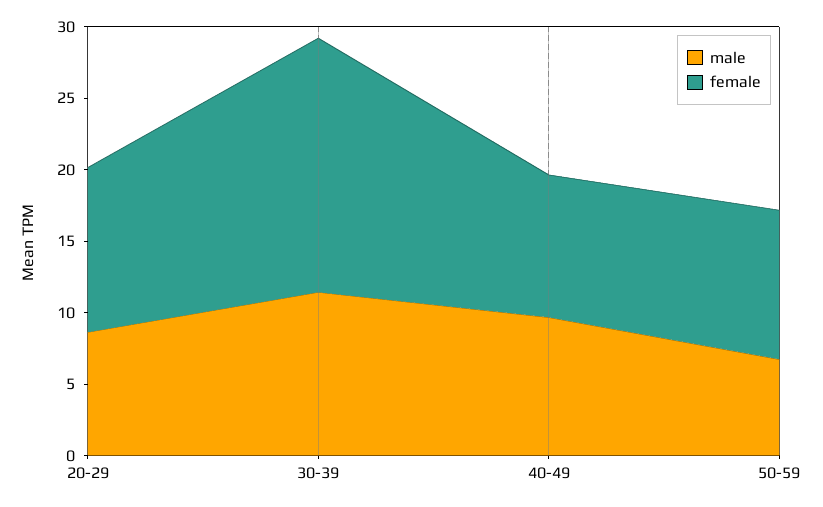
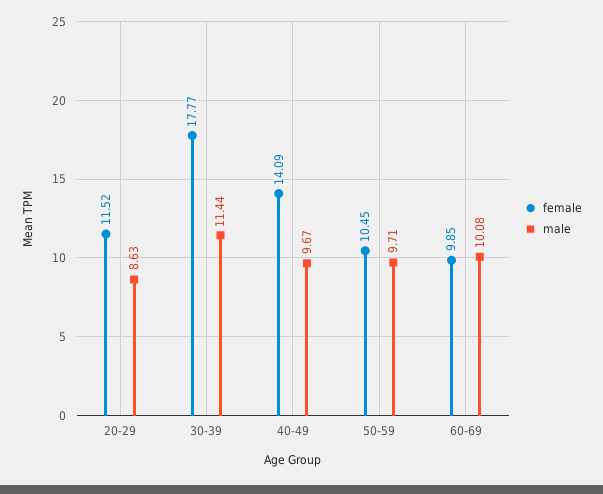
female, 40-49: 10 -> 14.09
male, 50-59: 7 -> 9.71
female, 60-69: none -> 9.85
male, 60-69: none -> 10.08

